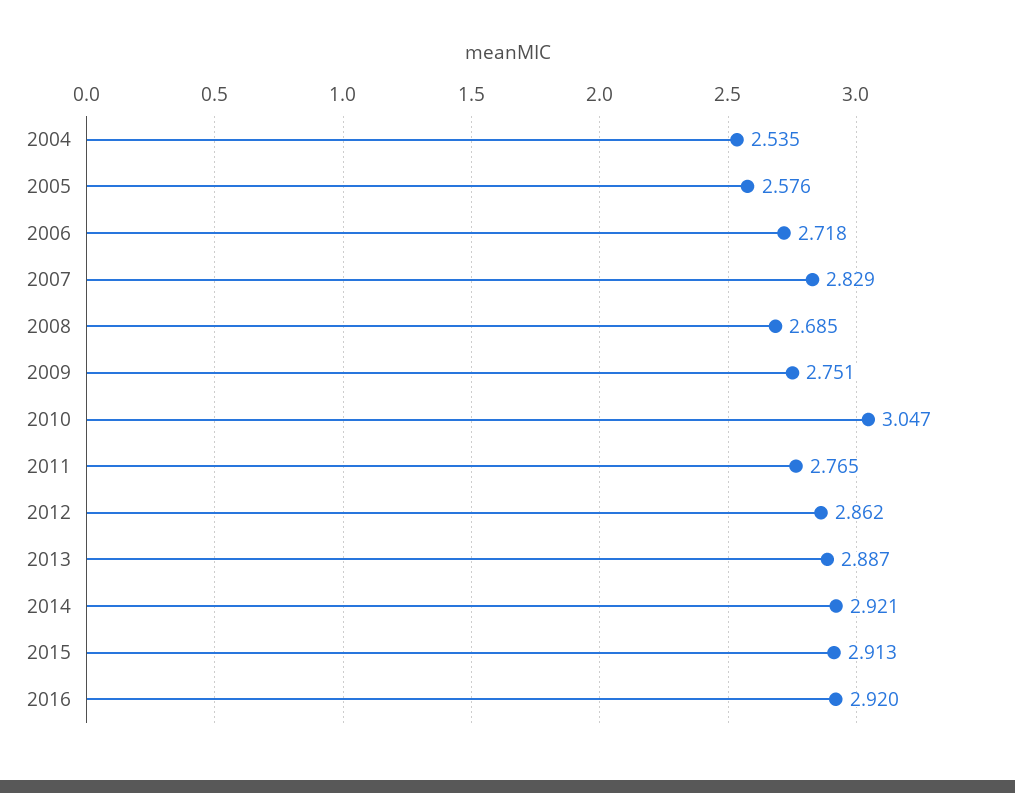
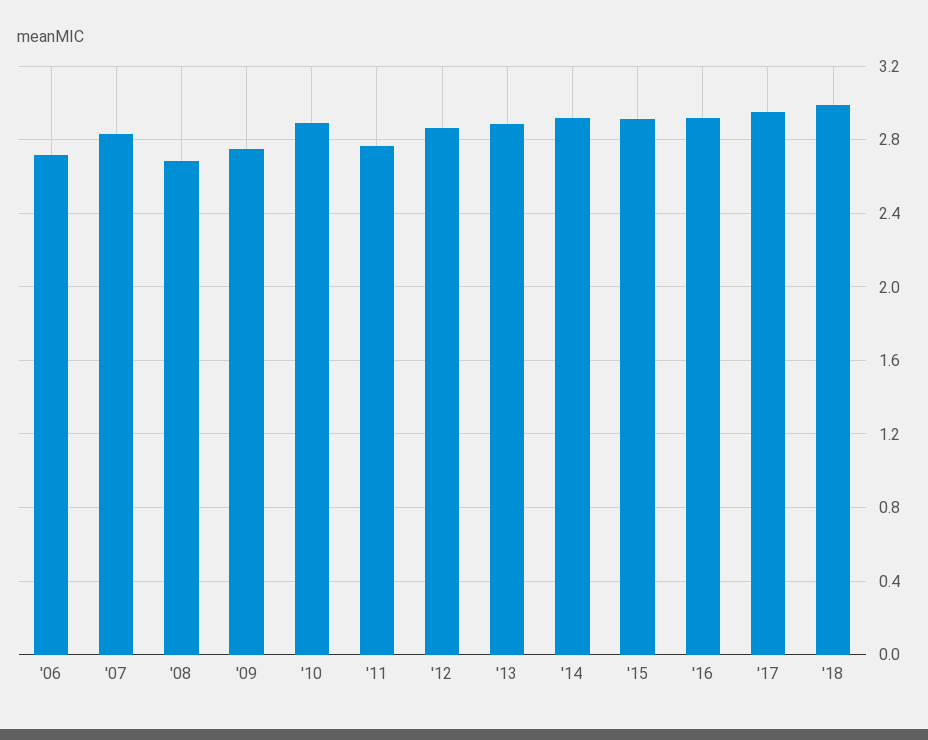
2004: 2.535 -> none
2005: 2.576 -> none
2010: 3.047 -> 2.9
'17: none -> 2.95
'18: none -> 3

